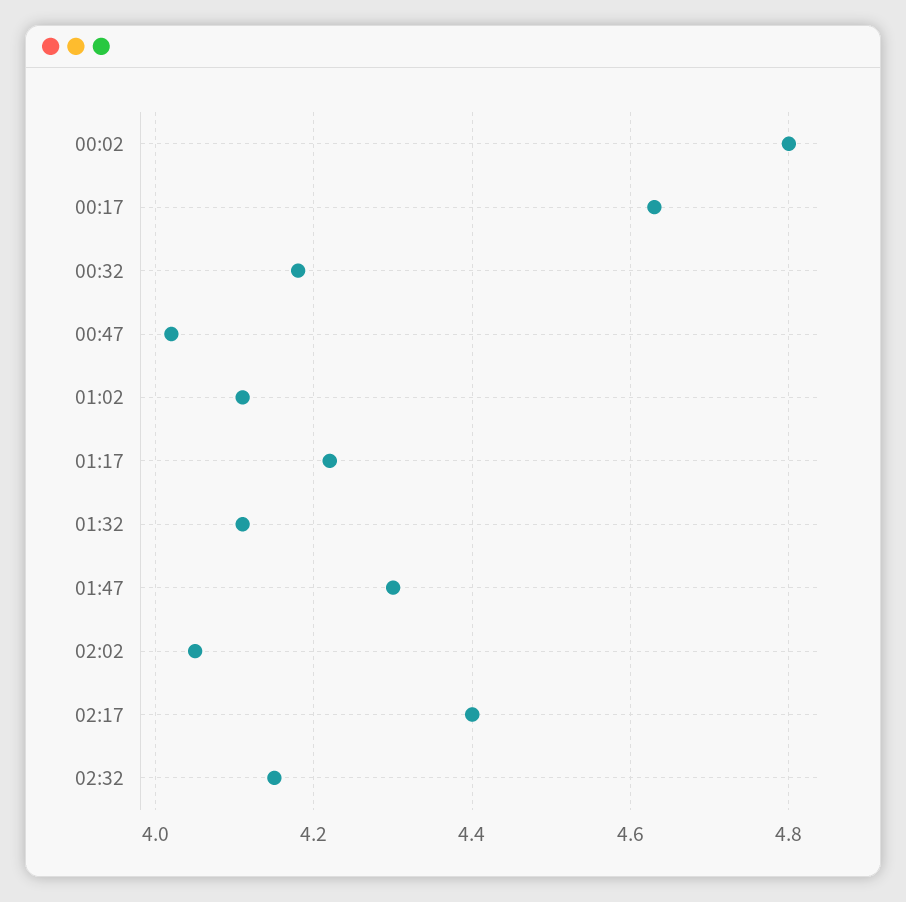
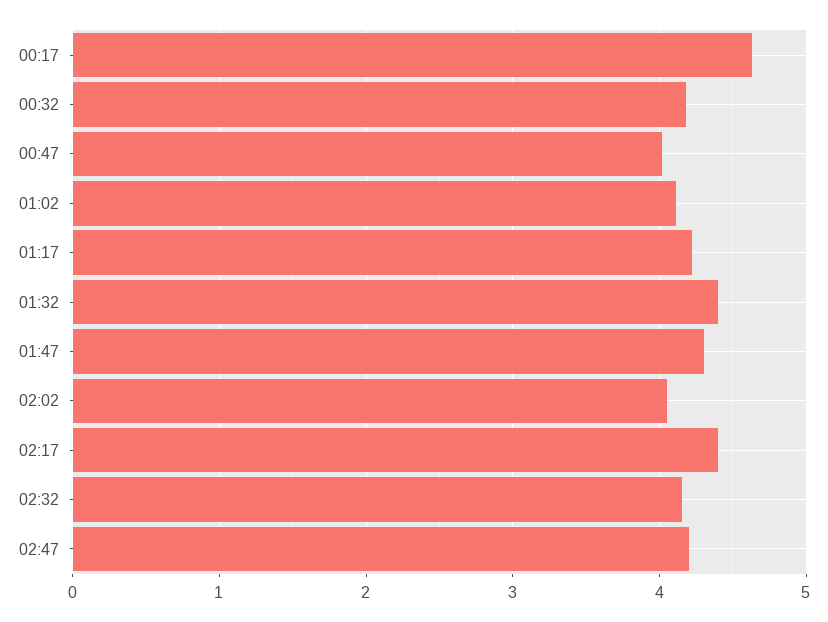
00:02: 4.8 -> none
01:32: 4.1 -> 4.4
02:47: none -> 4.2

